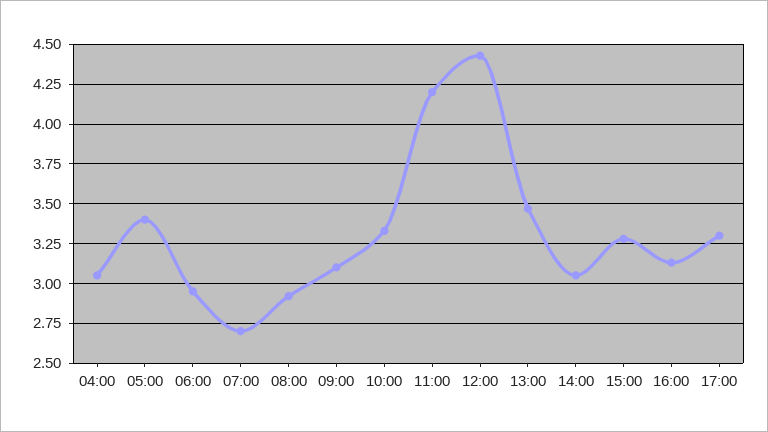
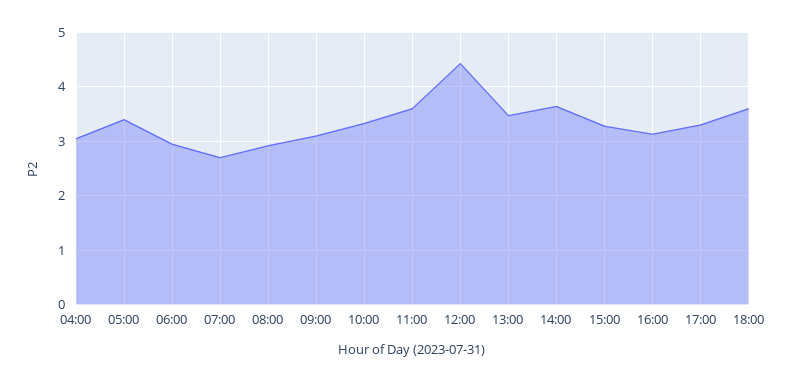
11:00: 4.2 -> 3.6
14:00: 3.05 -> 3.6
18:00: none -> 3.6

